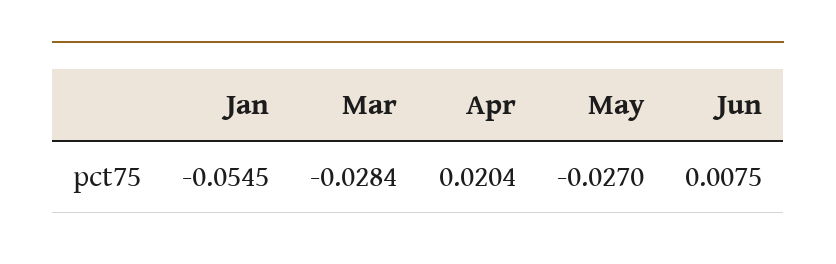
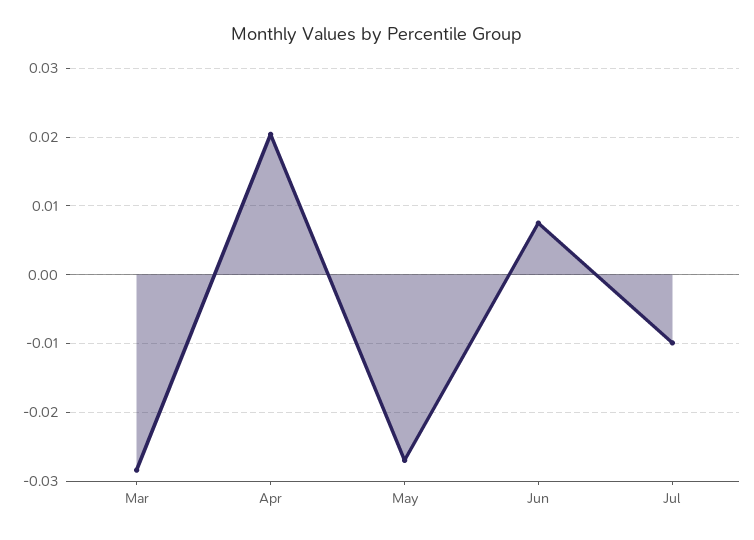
Jan: -0.0545 -> none
Jul: none -> -0.01

